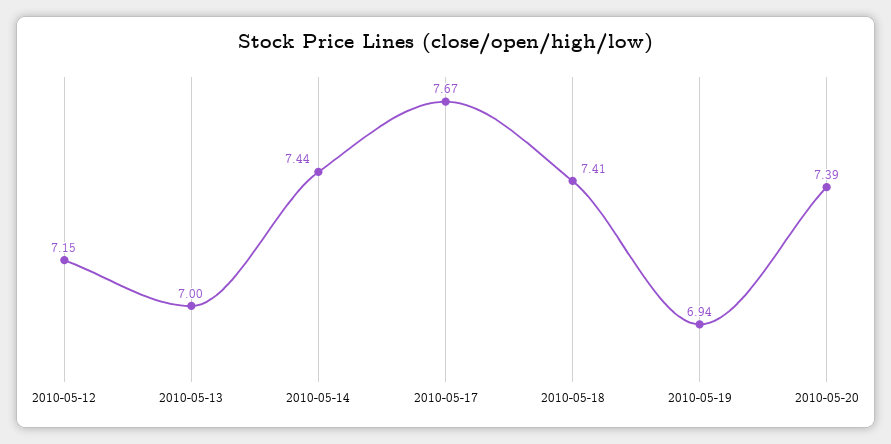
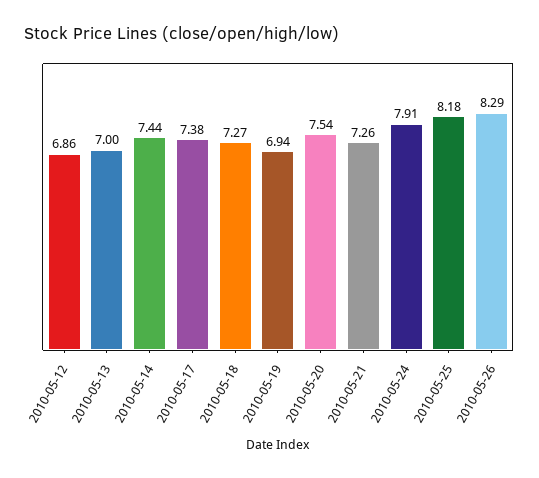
2010-05-12: 7.15 -> 6.86
2010-05-17: 7.67 -> 7.38
2010-05-18: 7.41 -> 7.27
2010-05-20: 7.39 -> 7.54
2010-05-21: none -> 7.26
2010-05-24: none -> 7.91
2010-05-25: none -> 8.18
2010-05-26: none -> 8.29

